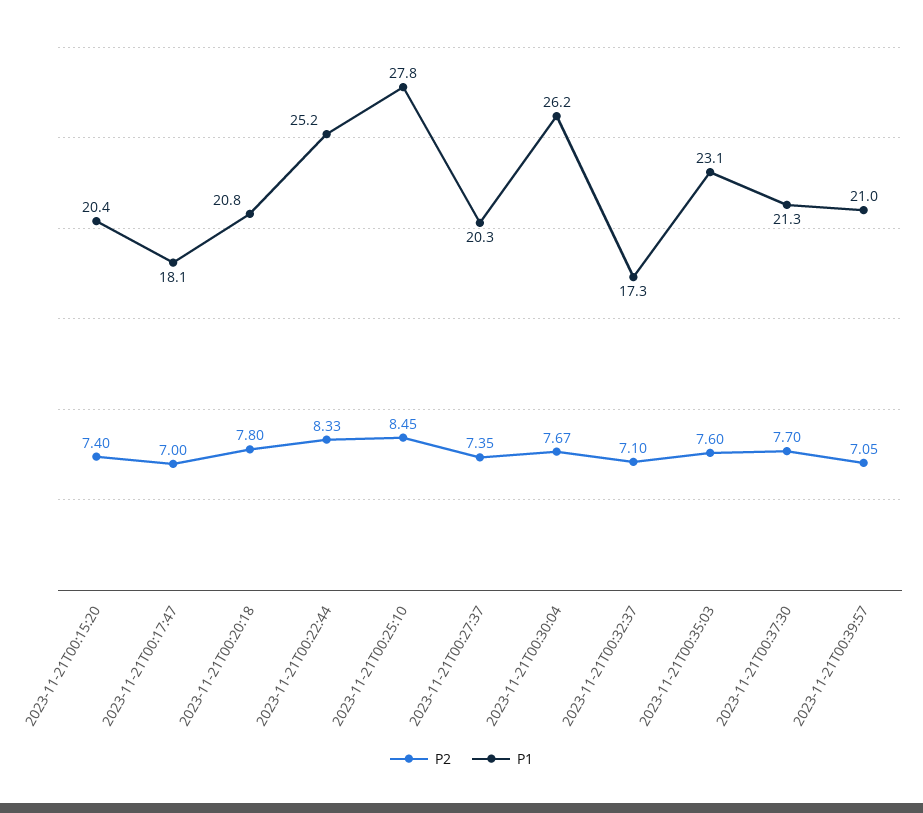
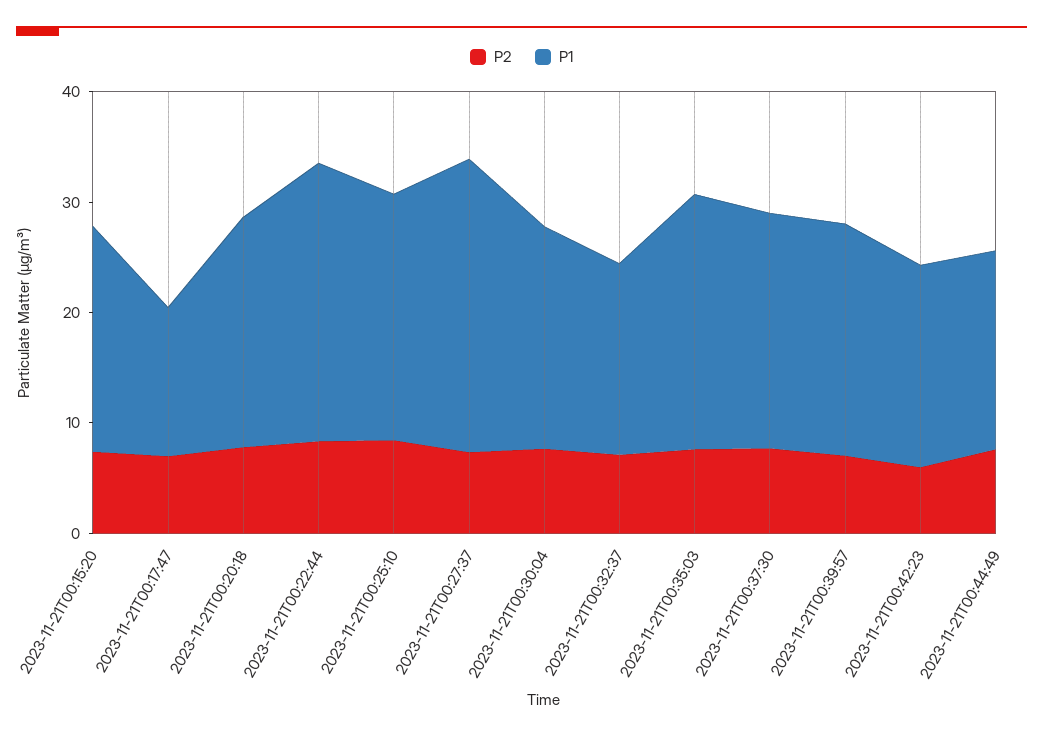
P1, 2023-11-21T00:17:47: 18.1 -> 14
P1, 2023-11-21T00:25:10: 27.8 -> 22
P1, 2023-11-21T00:27:37: 20.3 -> 26
P1, 2023-11-21T00:30:04: 26.2 -> 20
P2, 2023-11-21T00:42:23: none -> 6
P1, 2023-11-21T00:42:23: none -> 18
P2, 2023-11-21T00:44:49: none -> 8
P1, 2023-11-21T00:44:49: none -> 18

